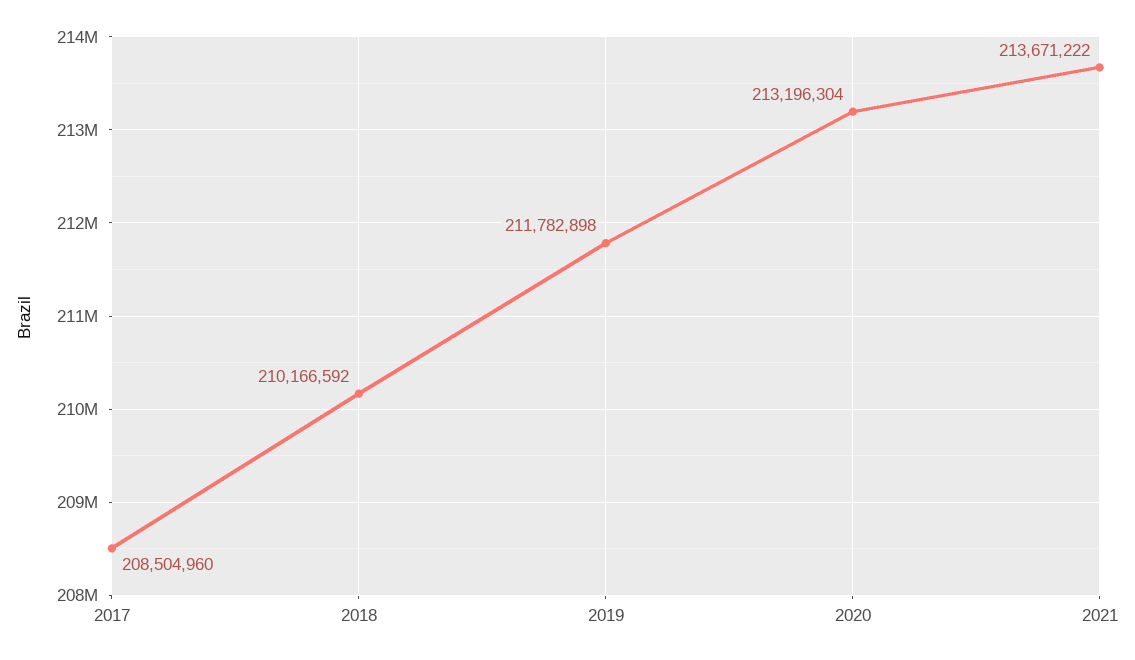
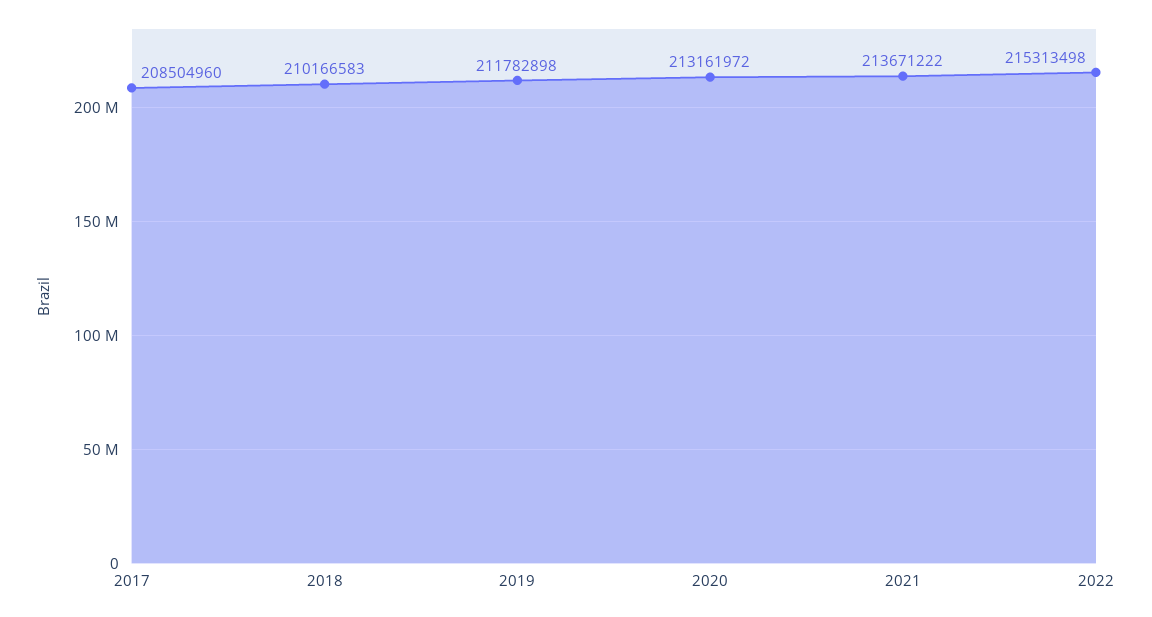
2018: 210166592 -> 210166583
2020: 213196304 -> 213161972
2022: none -> 215313498

